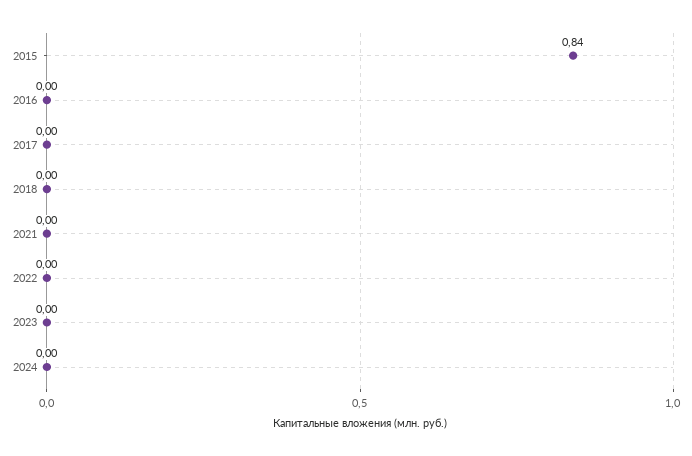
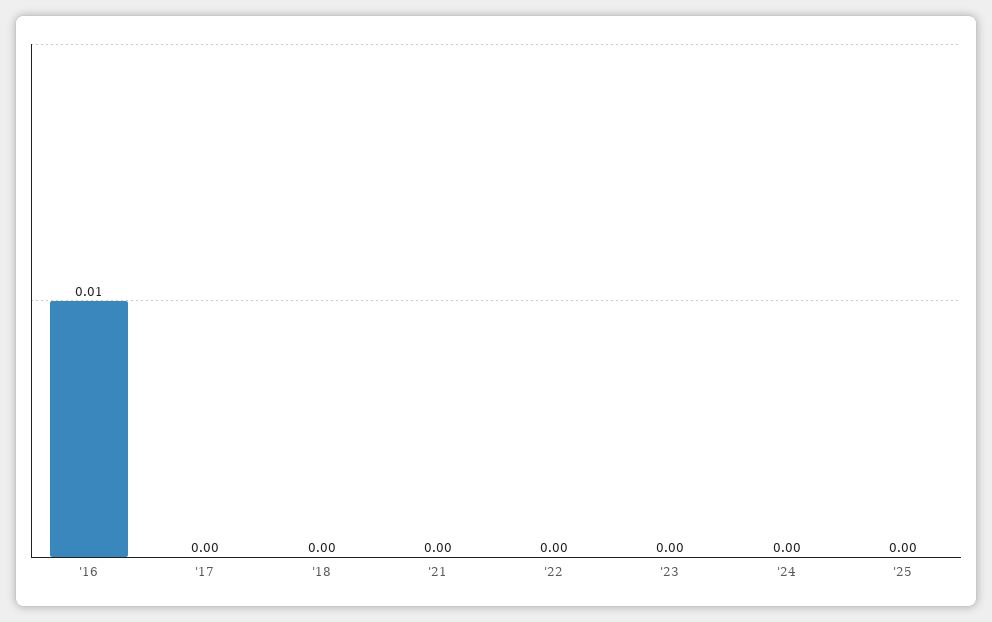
2015: 0.84 -> none
2016: 0 -> 0.01
'25: none -> 0

